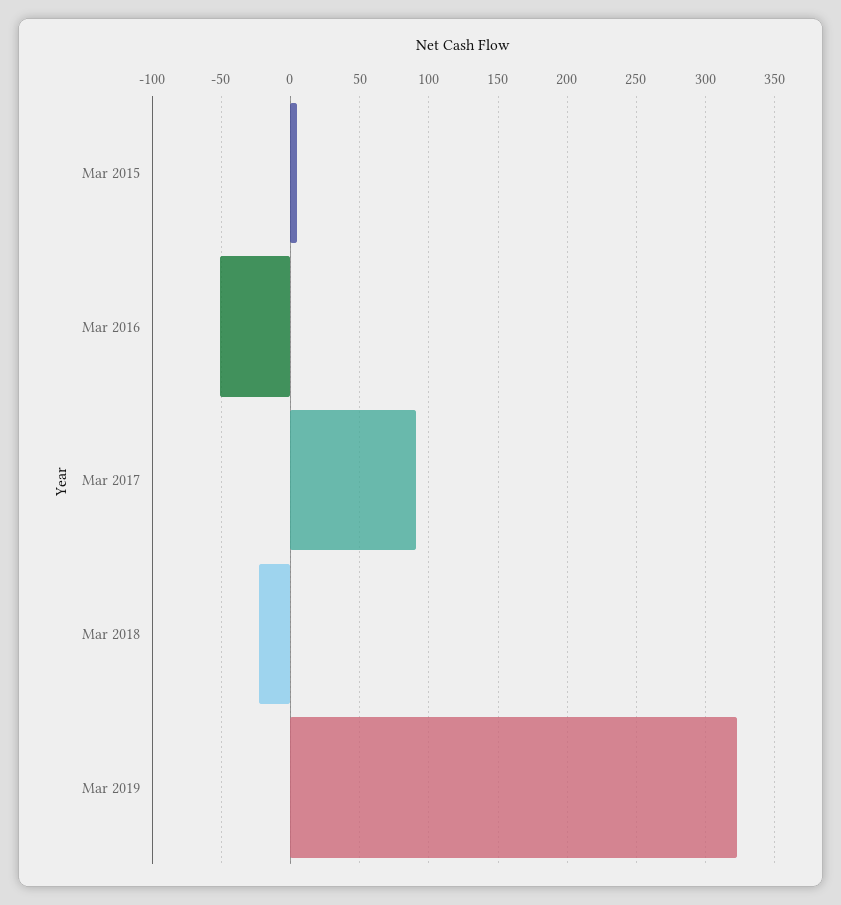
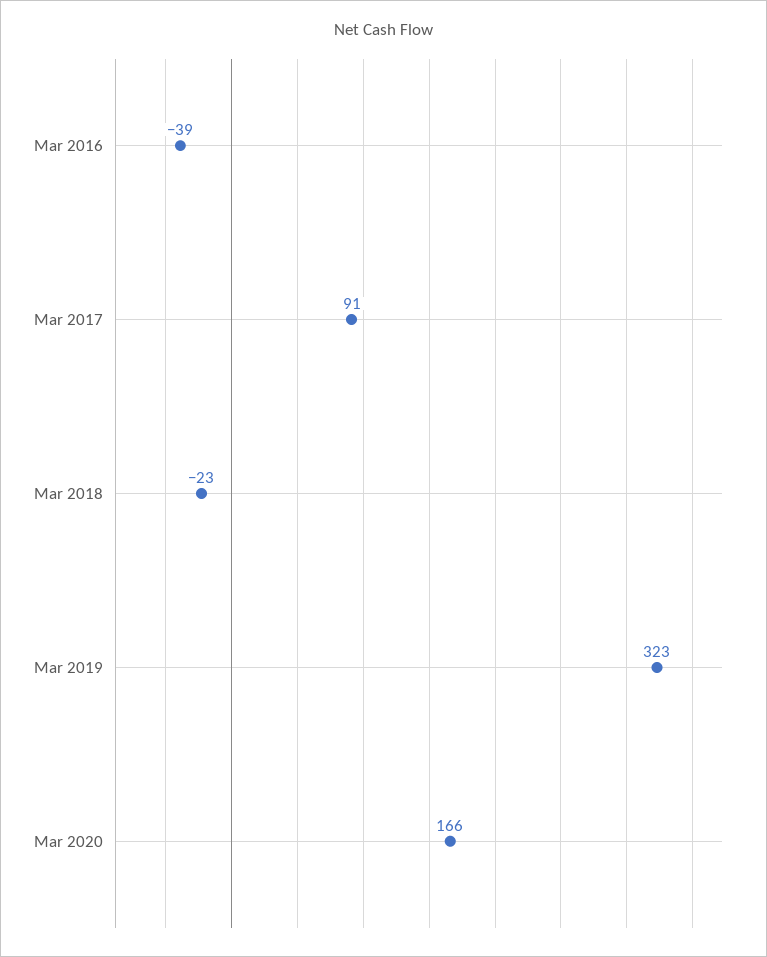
Mar 2015: 5 -> none
Mar 2016: -50 -> -39
Mar 2020: none -> 166

